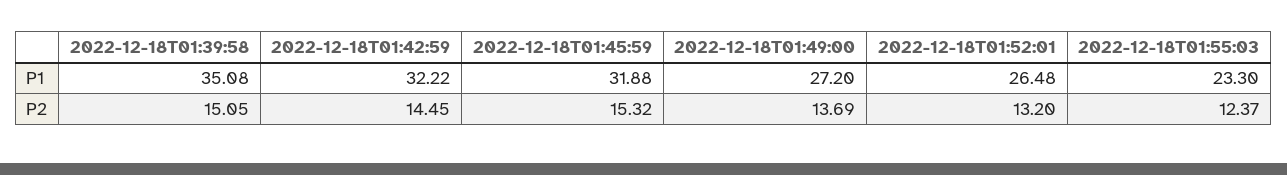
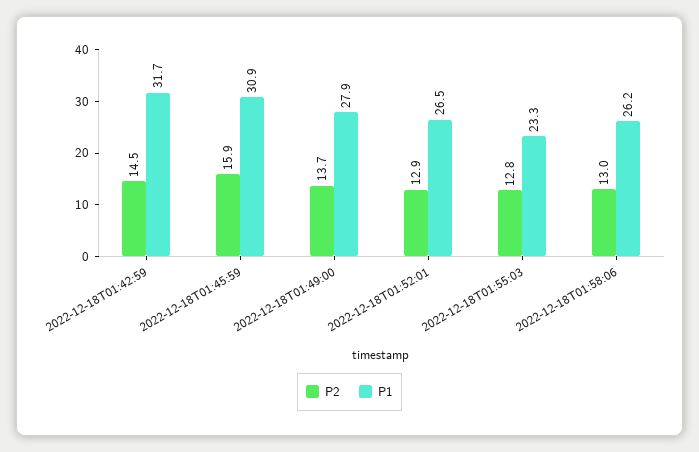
P1, 2022-12-18T01:39:58: 35.08 -> none
P1, 2022-12-18T01:42:59: 32.22 -> 31.7
P1, 2022-12-18T01:45:59: 31.88 -> 30.9
P1, 2022-12-18T01:49:00: 27.2 -> 27.9
P2, 2022-12-18T01:39:58: 15.05 -> none
P2, 2022-12-18T01:45:59: 15.32 -> 15.9
P2, 2022-12-18T01:52:01: 13.2 -> 12.9
P2, 2022-12-18T01:55:03: 12.37 -> 12.8
P2, 2022-12-18T01:58:06: none -> 13
P1, 2022-12-18T01:58:06: none -> 26.2

